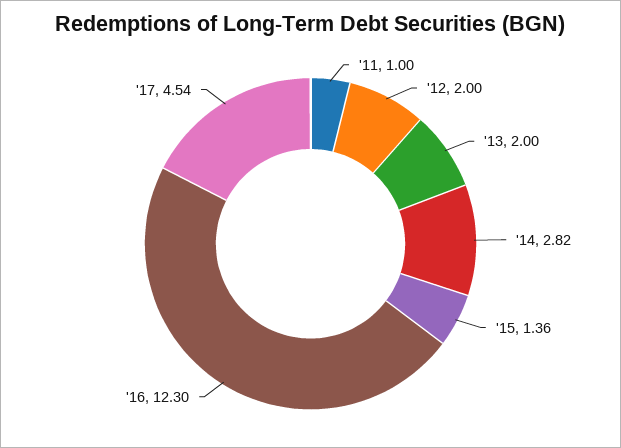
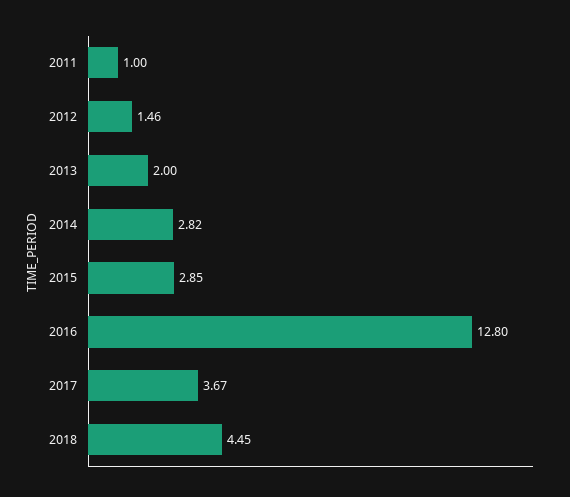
'12: 2 -> 1.46
'15: 1.36 -> 2.85
'16: 12.3 -> 12.8
'17: 4.54 -> 3.67
2018: none -> 4.45

